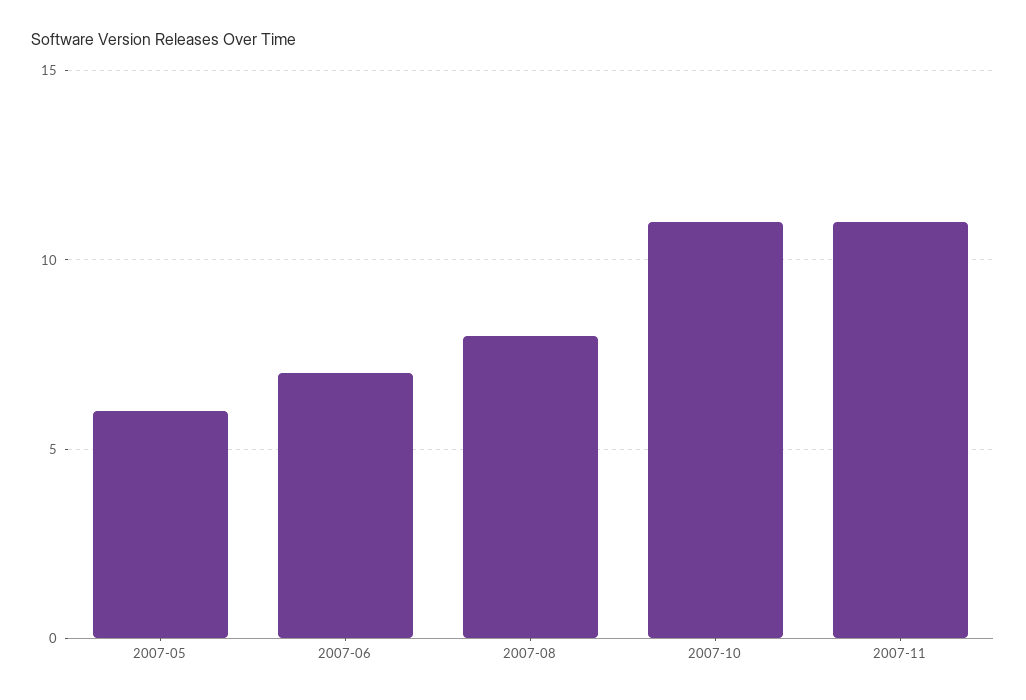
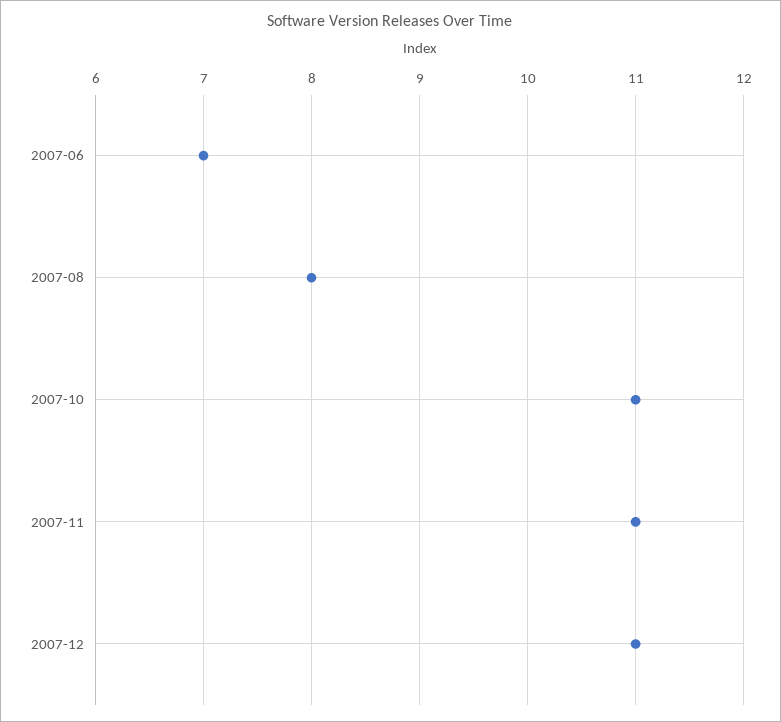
2007-05: 6 -> none
2007-12: none -> 11

